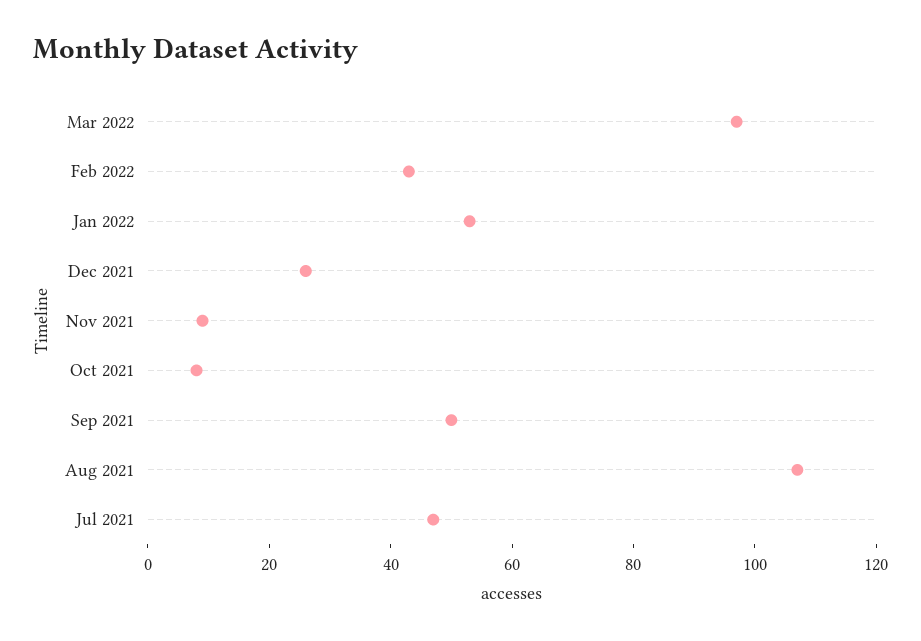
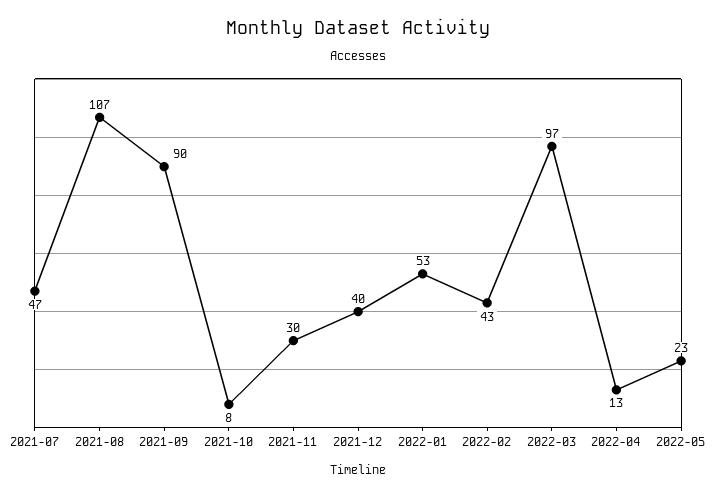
Dec 2021: 25 -> 40
Nov 2021: 10 -> 30
Sep 2021: 50 -> 90
2022-04: none -> 13
2022-05: none -> 23

